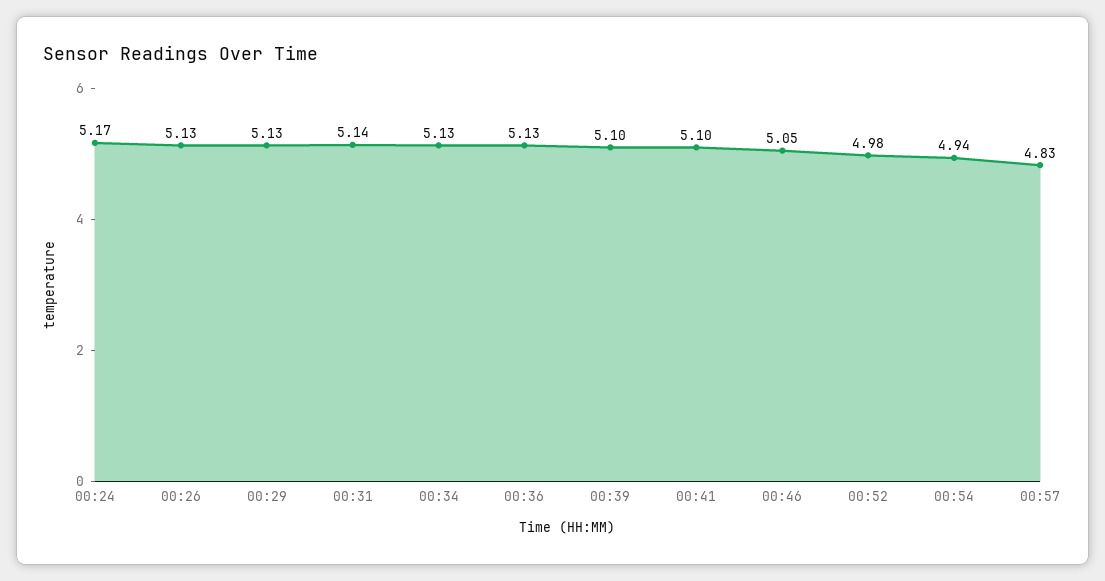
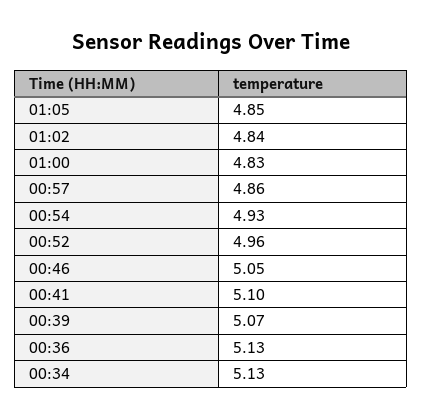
00:24: 5.17 -> none
00:26: 5.13 -> none
00:29: 5.13 -> none
00:31: 5.14 -> none
00:39: 5.1 -> 5.07
00:52: 4.98 -> 4.96
00:54: 4.94 -> 4.93
00:57: 4.83 -> 4.86
01:05: none -> 4.85
01:02: none -> 4.84
01:00: none -> 4.83

